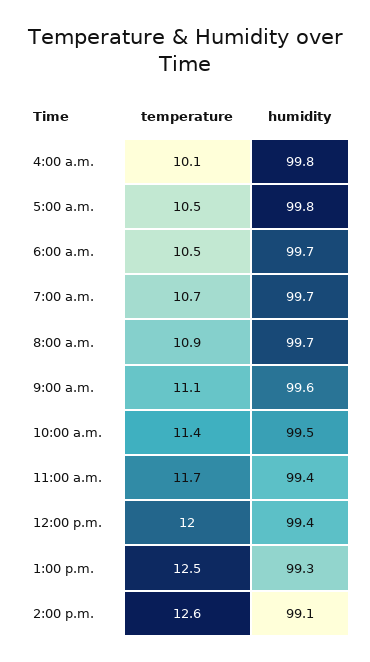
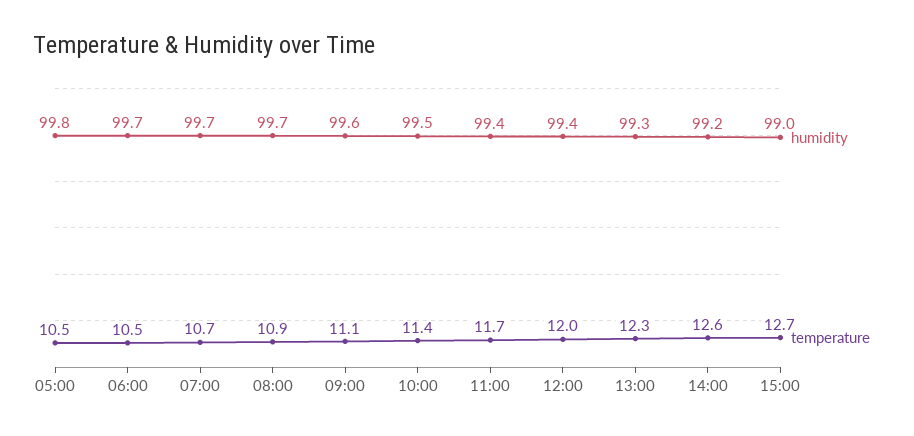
temperature, 4:00 a.m.: 10.1 -> none
humidity, 4:00 a.m.: 99.8 -> none
temperature, 1:00 p.m.: 12.5 -> 12.3
humidity, 2:00 p.m.: 99.1 -> 99.2
humidity, 15:00: none -> 99
temperature, 15:00: none -> 12.7

